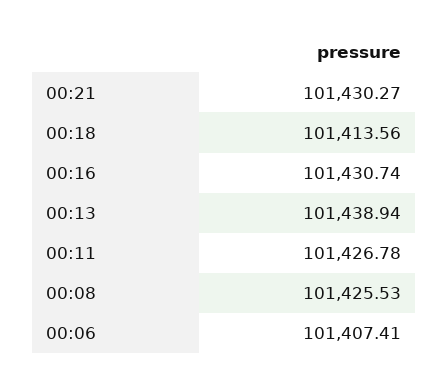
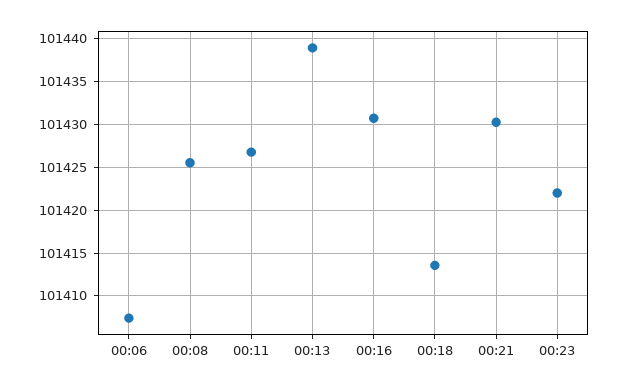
00:23: none -> 101422

